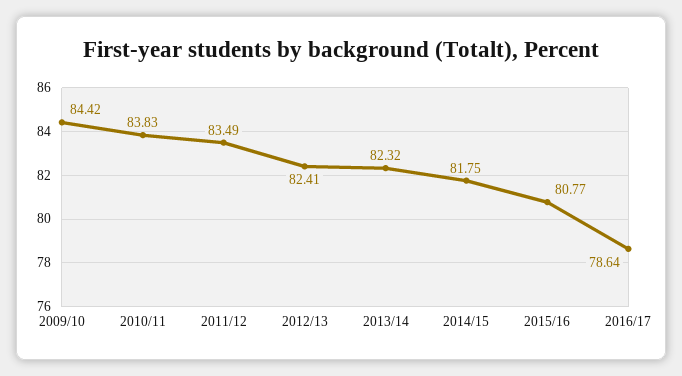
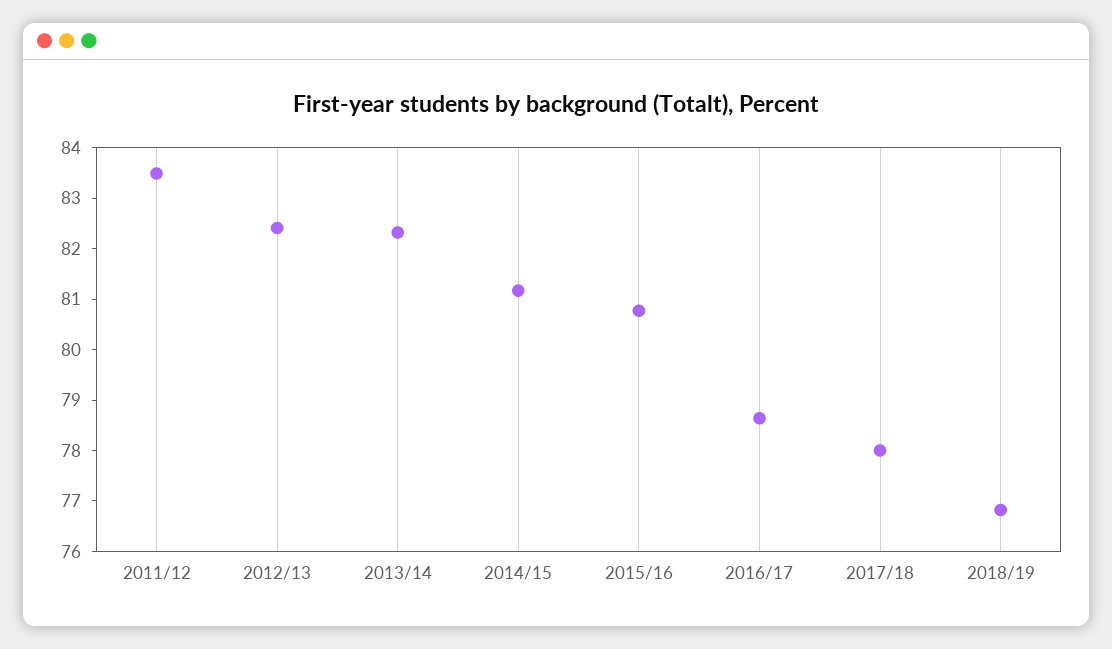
2009/10: 84.42 -> none
2010/11: 83.83 -> none
2014/15: 81.75 -> 81.2
2017/18: none -> 78
2018/19: none -> 76.8

